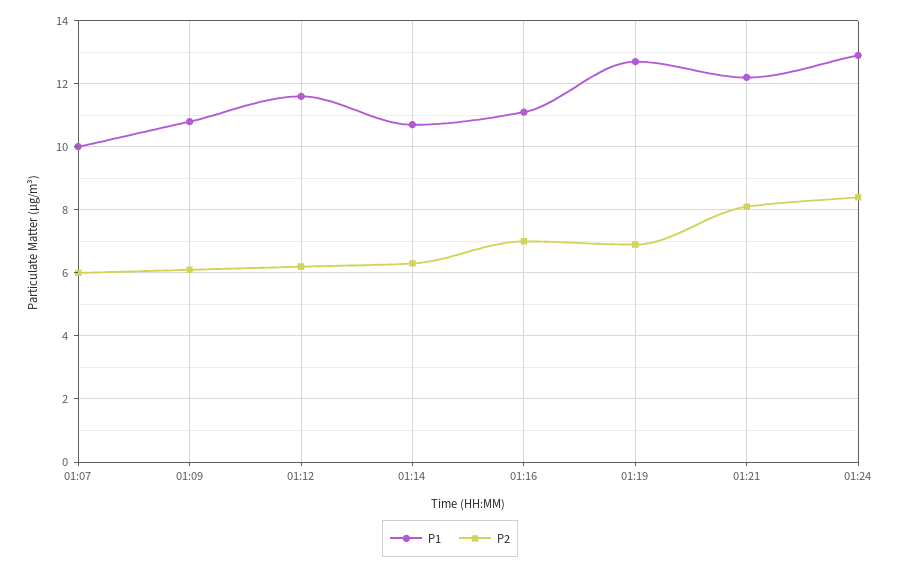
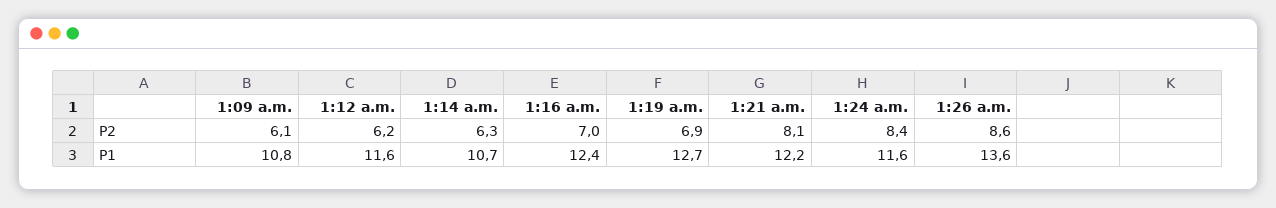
P1, 01:07: 10 -> none
P2, 01:07: 6 -> none
P1, 01:16: 11 -> 12.4
P1, 01:24: 13 -> 11.6
P2, 1:26 a.m.: none -> 8.6
P1, 1:26 a.m.: none -> 13.6

